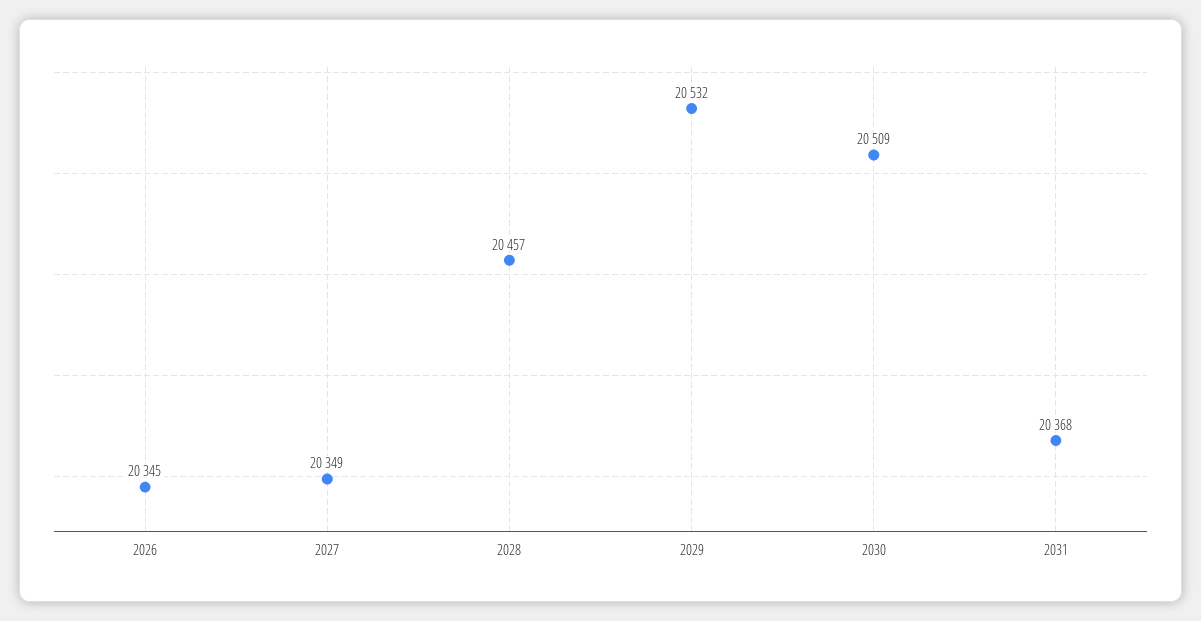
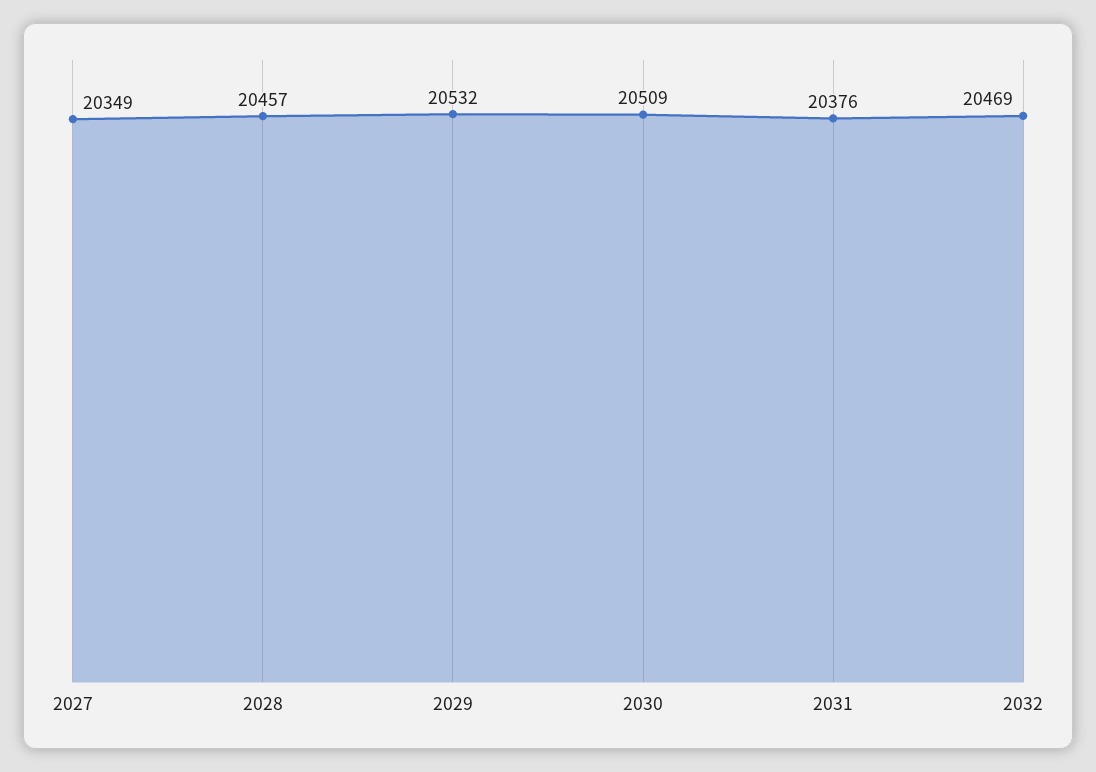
2026: 20345 -> none
2031: 20368 -> 20376
2032: none -> 20469

